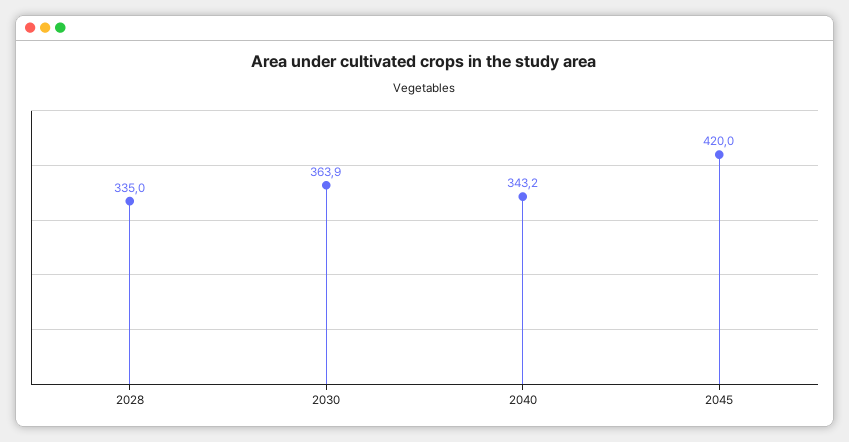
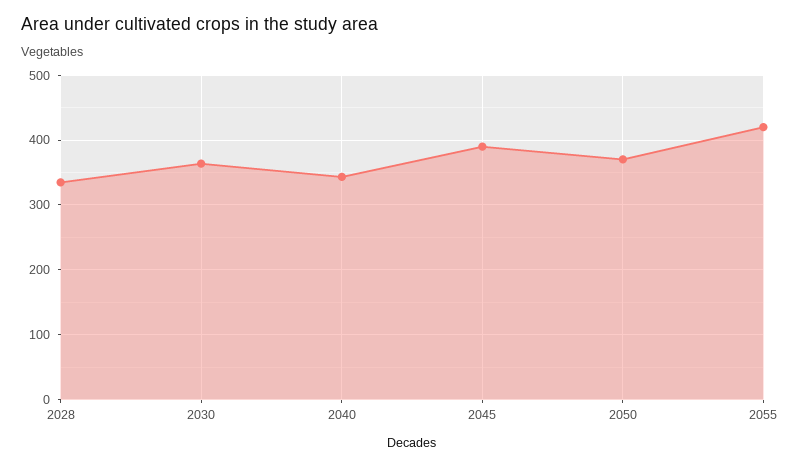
2045: 420 -> 390
2050: none -> 370
2055: none -> 420

